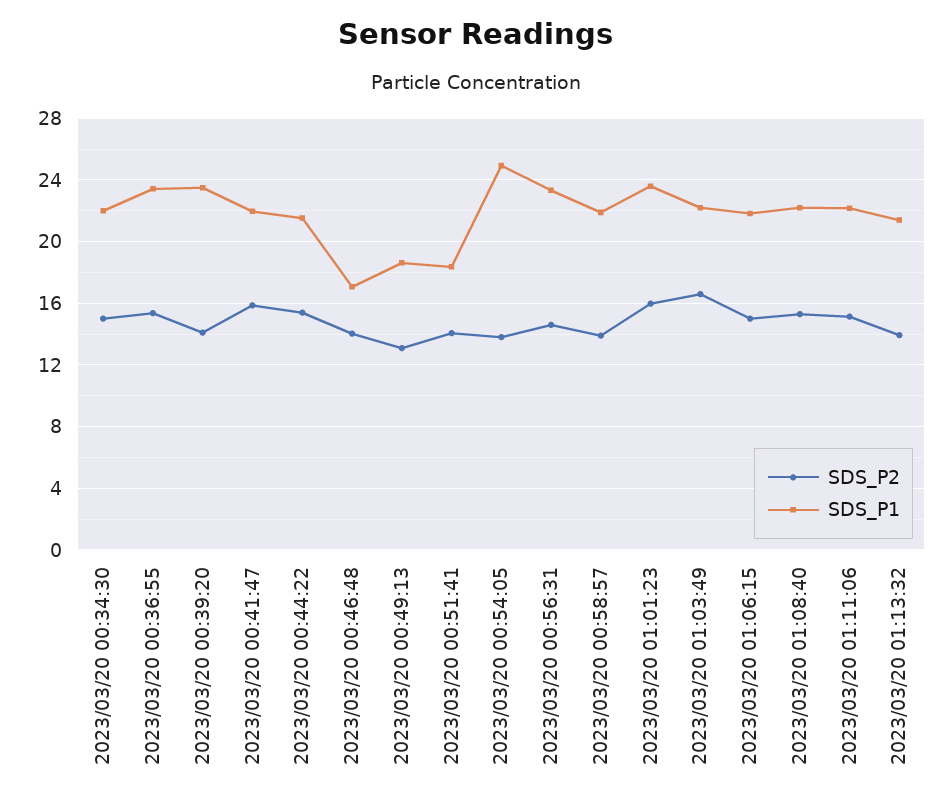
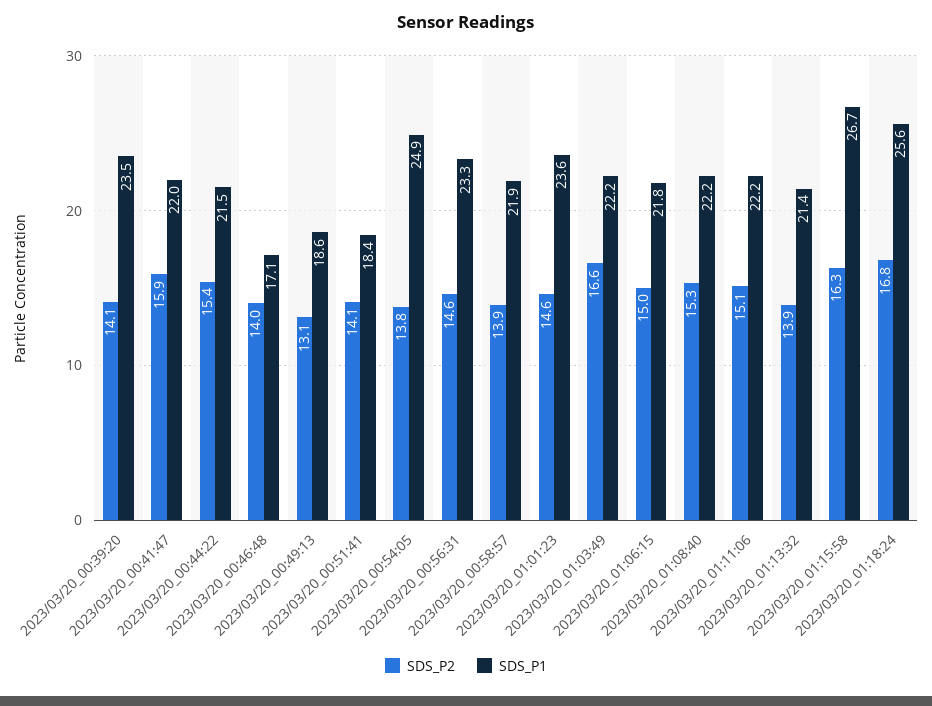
SDS_P2, 2023/03/20 00:34:30: 15 -> none
SDS_P1, 2023/03/20 00:34:30: 22 -> none
SDS_P2, 2023/03/20 00:36:55: 15.5 -> none
SDS_P1, 2023/03/20 00:36:55: 23.5 -> none
SDS_P2, 2023/03/20 01:01:23: 16 -> 14.6
SDS_P2, 2023/03/20_01:15:58: none -> 16.3
SDS_P1, 2023/03/20_01:15:58: none -> 26.7
SDS_P2, 2023/03/20_01:18:24: none -> 16.8
SDS_P1, 2023/03/20_01:18:24: none -> 25.6

